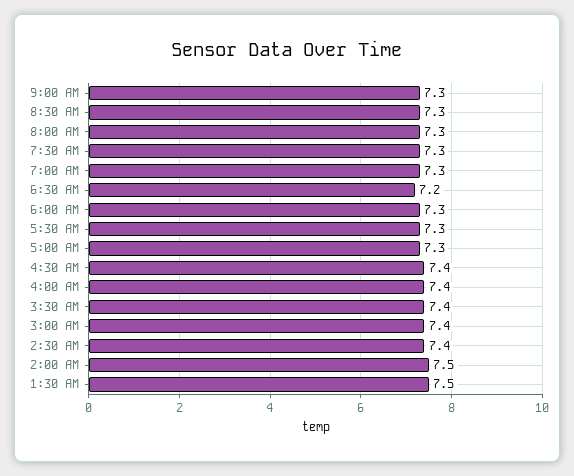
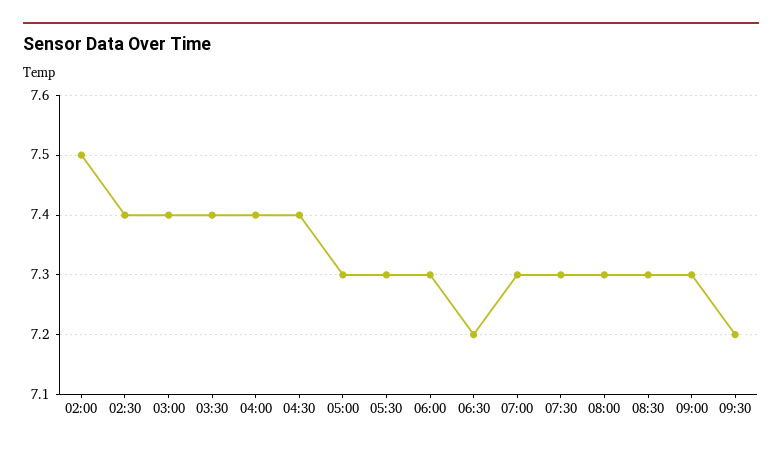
1:30 AM: 7.5 -> none
09:30: none -> 7.2

